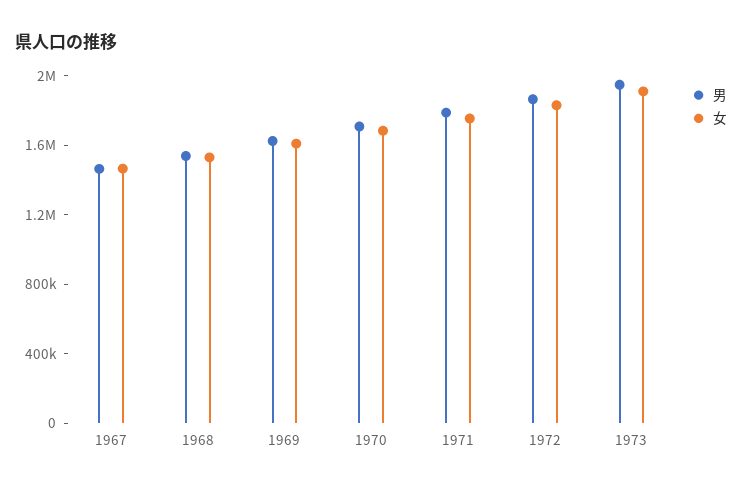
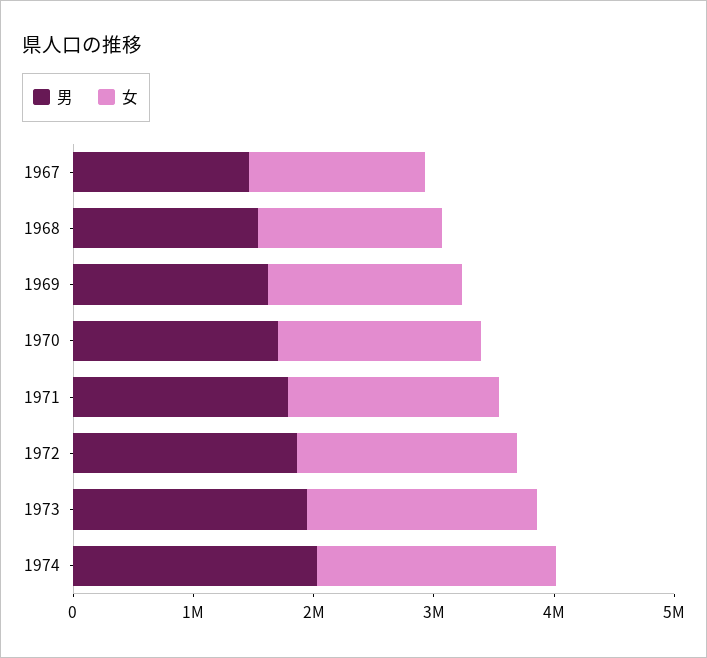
男, 1974: none -> 2000000
女, 1974: none -> 2000000

